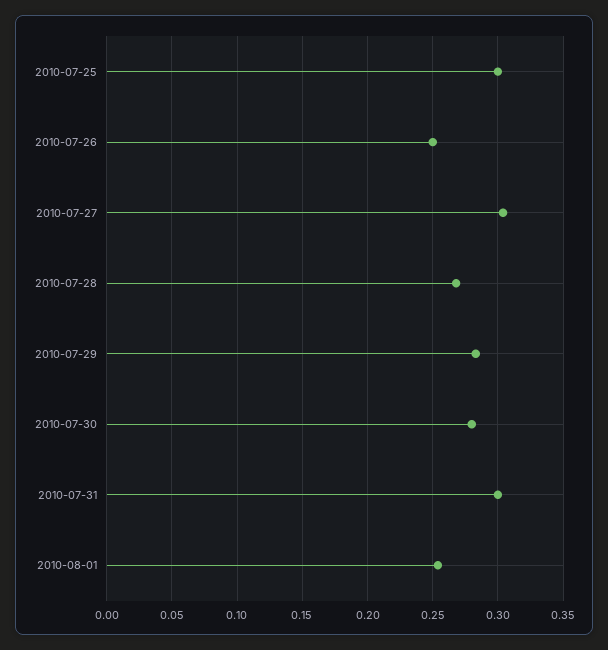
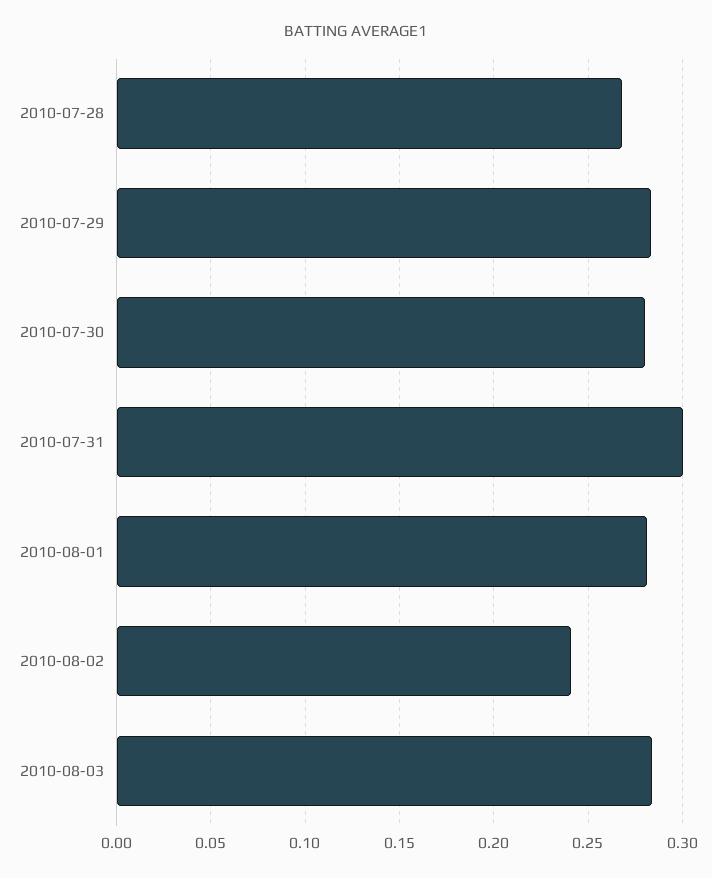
2010-07-25: 0.3 -> none
2010-07-26: 0.25 -> none
2010-07-27: 0.305 -> none
2010-08-01: 0.255 -> 0.28
2010-08-02: none -> 0.24
2010-08-03: none -> 0.285

